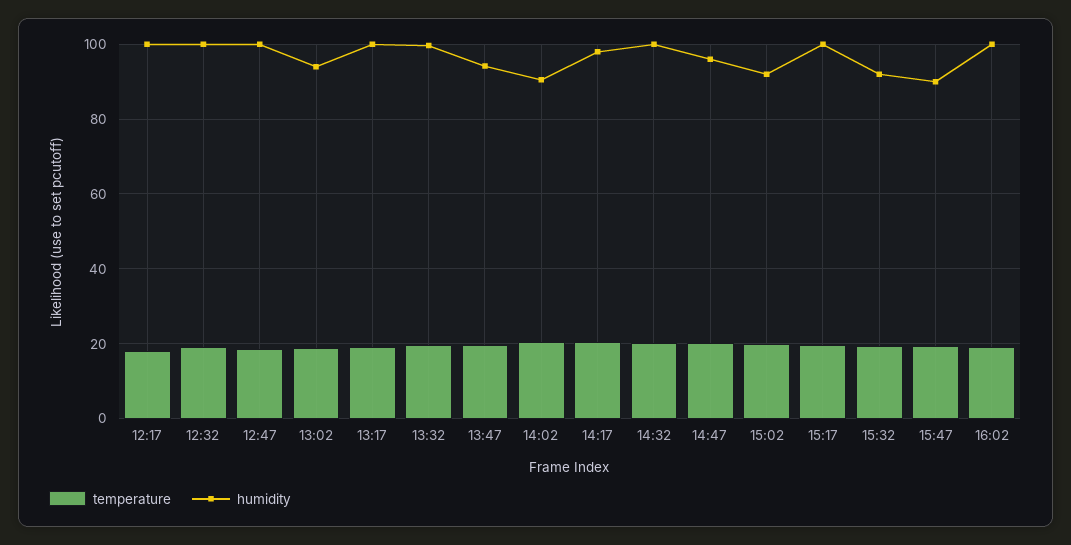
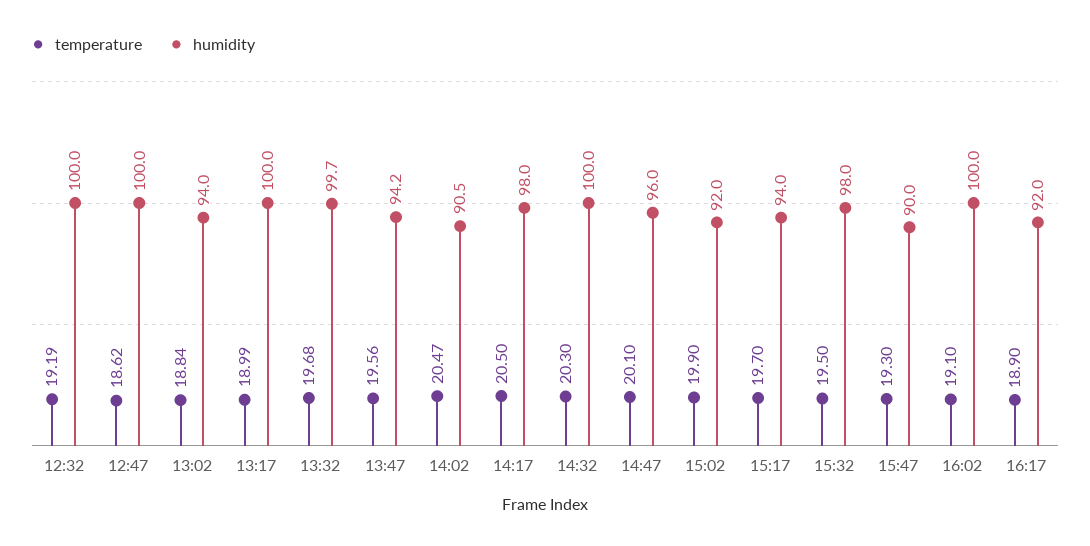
temperature, 12:17: 18 -> none
humidity, 12:17: 100 -> none
humidity, 15:17: 100 -> 94
humidity, 15:32: 92 -> 98
temperature, 16:17: none -> 18.9
humidity, 16:17: none -> 92

